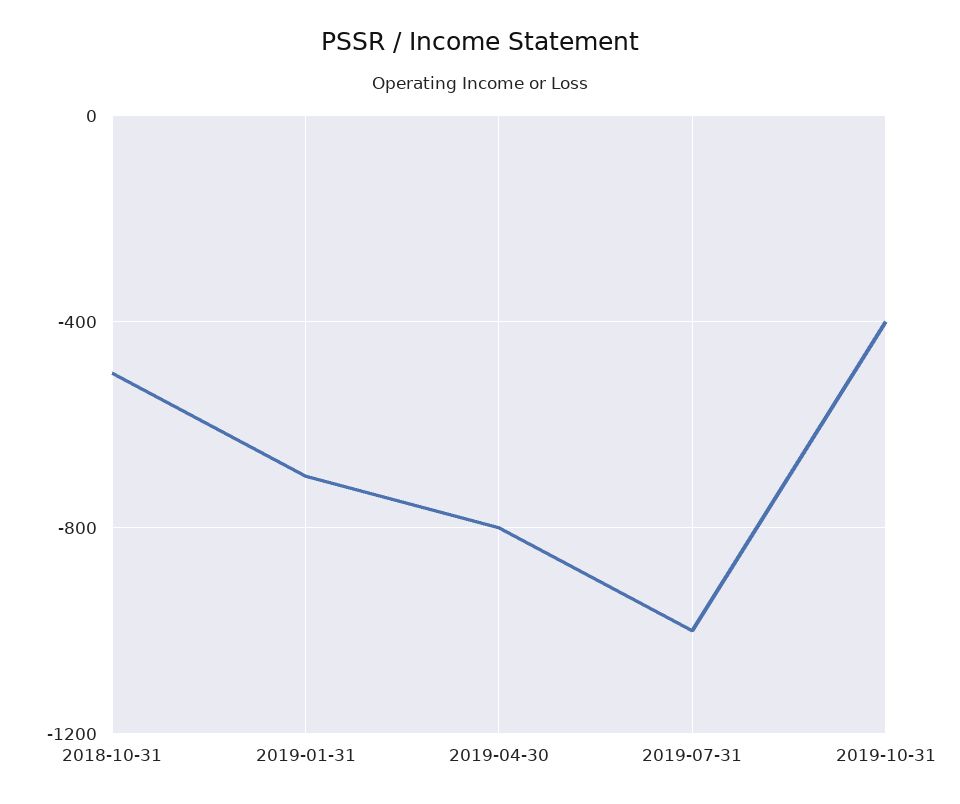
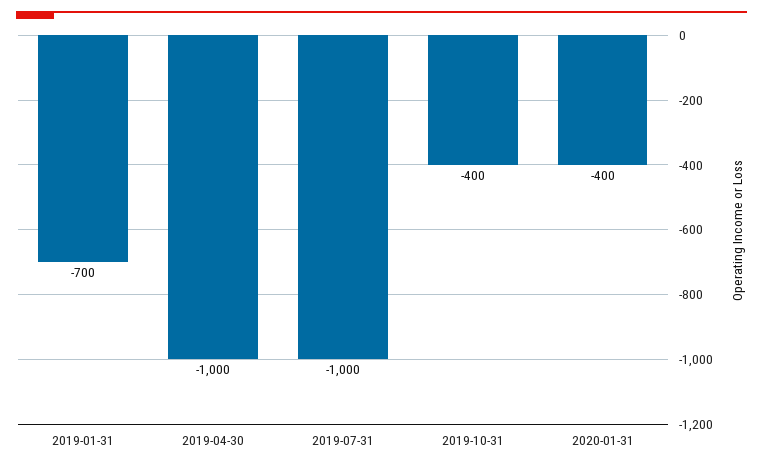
2018-10-31: -500 -> none
2019-04-30: -800 -> -1000
2020-01-31: none -> -400

